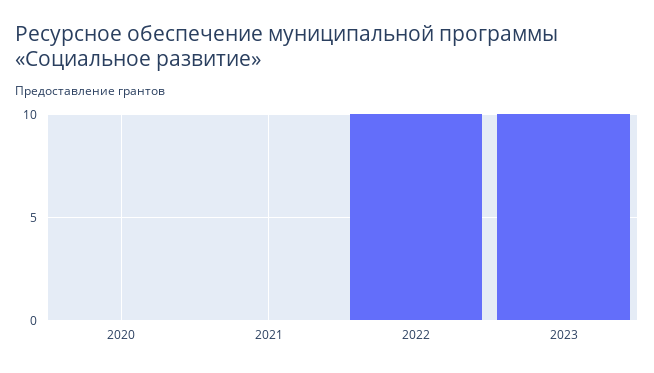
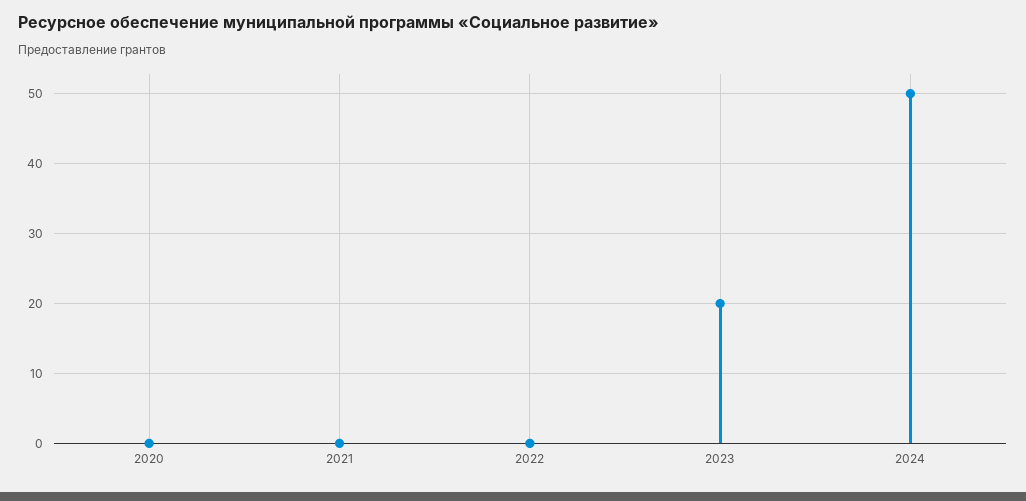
2022: 10 -> 0
2023: 10 -> 20
2024: none -> 50

